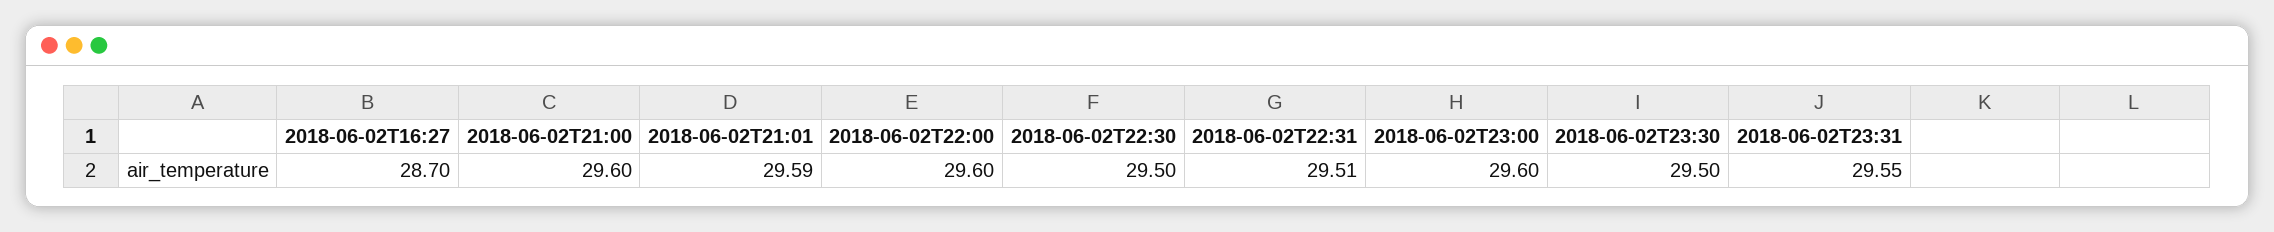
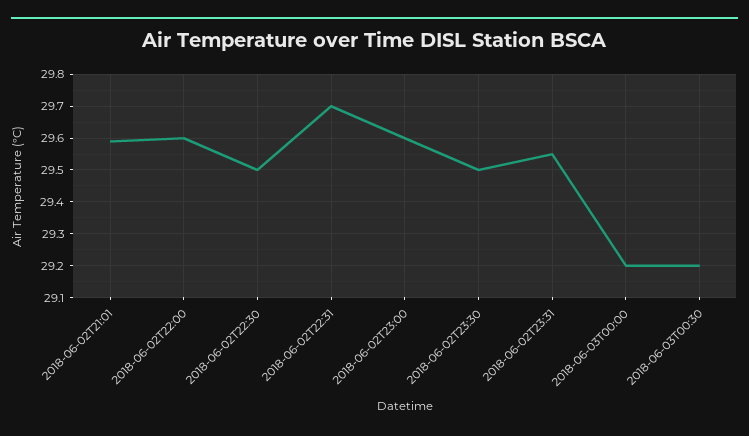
2018-06-02T16:27: 28.7 -> none
2018-06-02T21:00: 29.6 -> none
2018-06-02T22:31: 29.51 -> 29.7
2018-06-03T00:00: none -> 29.2
2018-06-03T00:30: none -> 29.2

